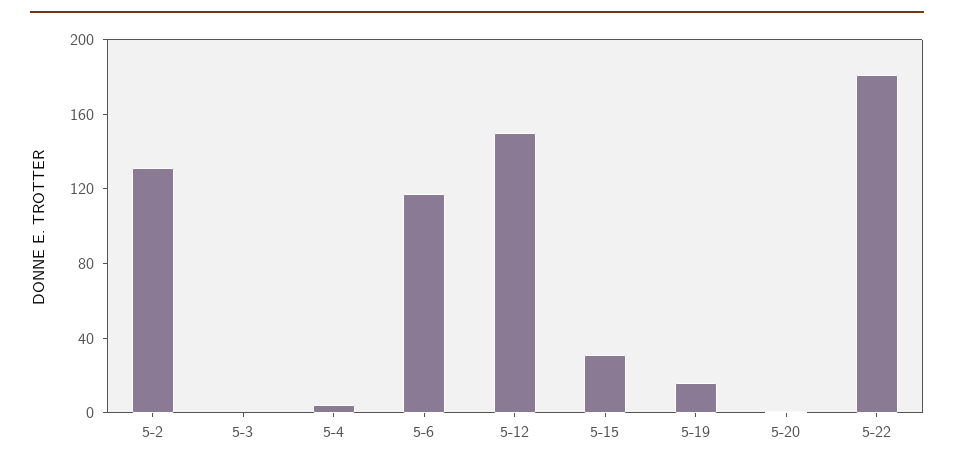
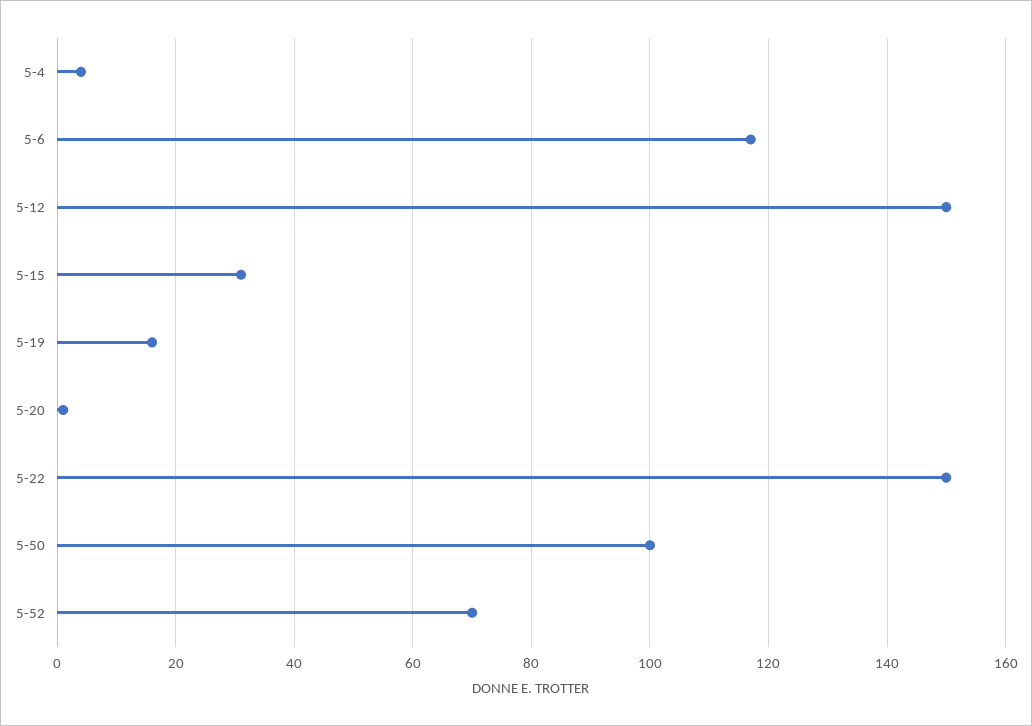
5-2: 130 -> none
5-3: 0 -> none
5-22: 180 -> 150
5-50: none -> 100
5-52: none -> 70

